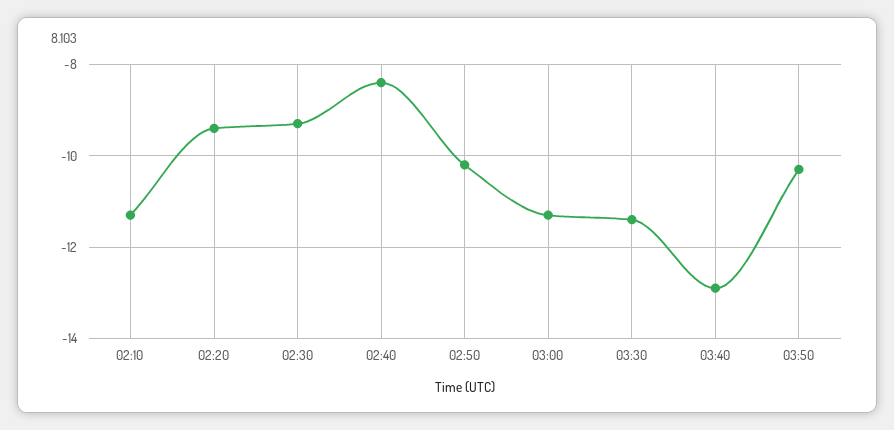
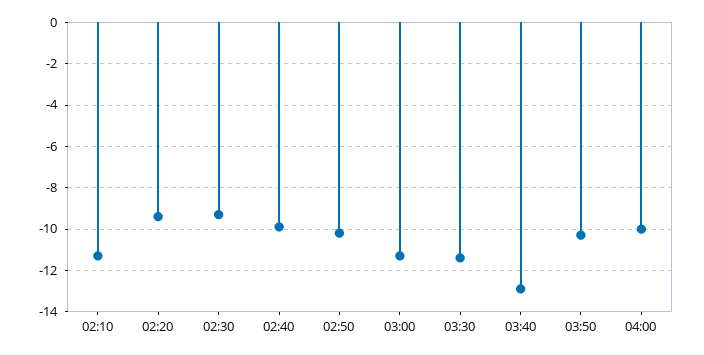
02:40: -8.5 -> -10
04:00: none -> -10

